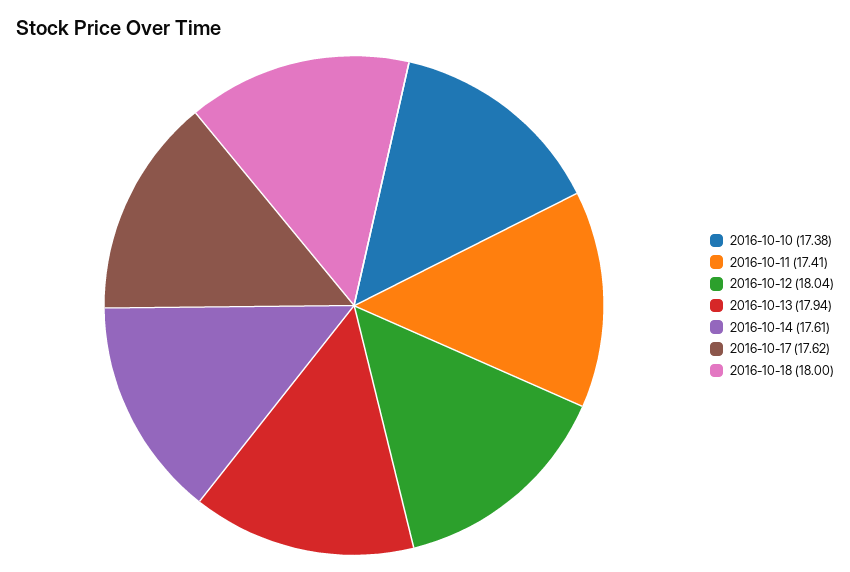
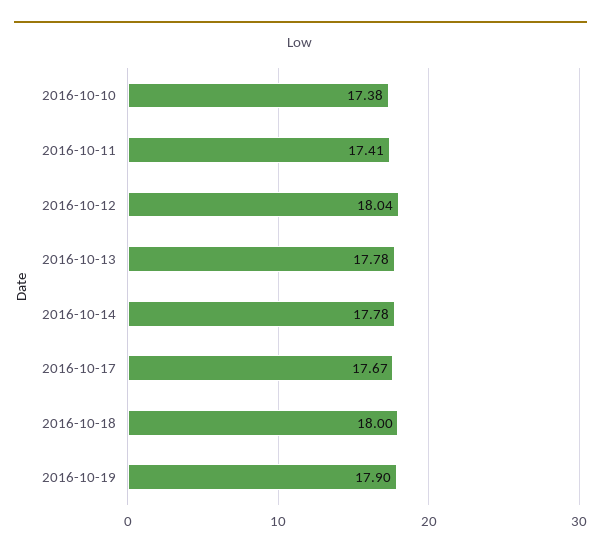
2016-10-13: 17.94 -> 17.78
2016-10-14: 17.61 -> 17.78
2016-10-17: 17.62 -> 17.67
2016-10-19: none -> 17.9

